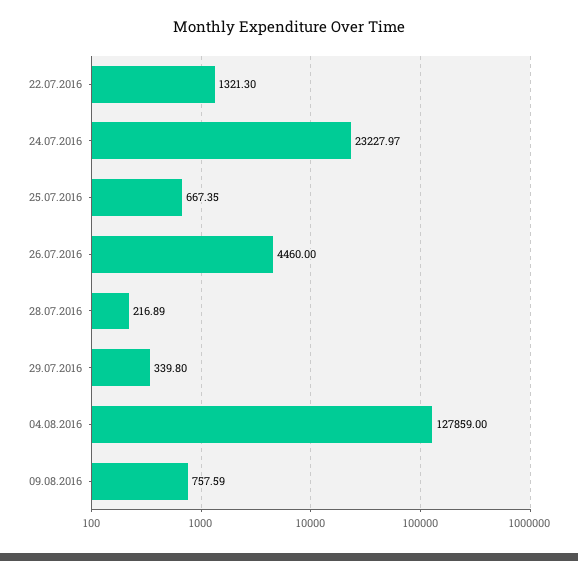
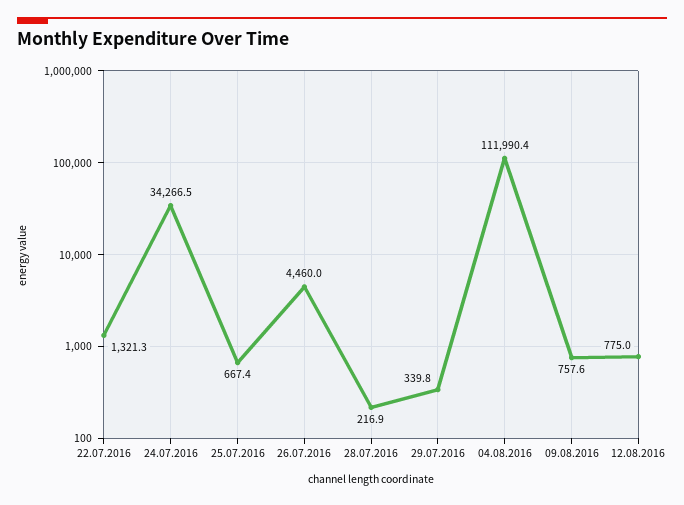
24.07.2016: 23227.97 -> 34266.5
04.08.2016: 127859 -> 111990.4
12.08.2016: none -> 775

